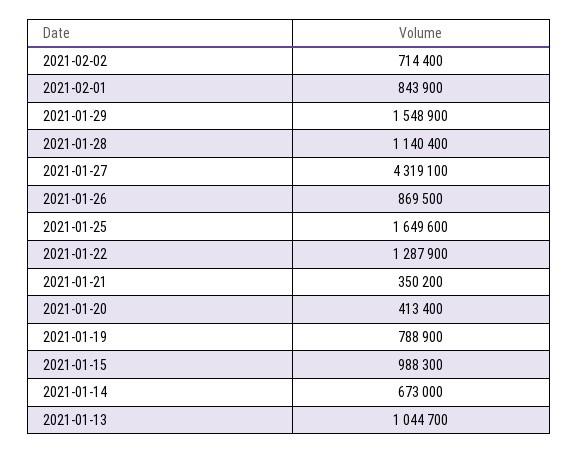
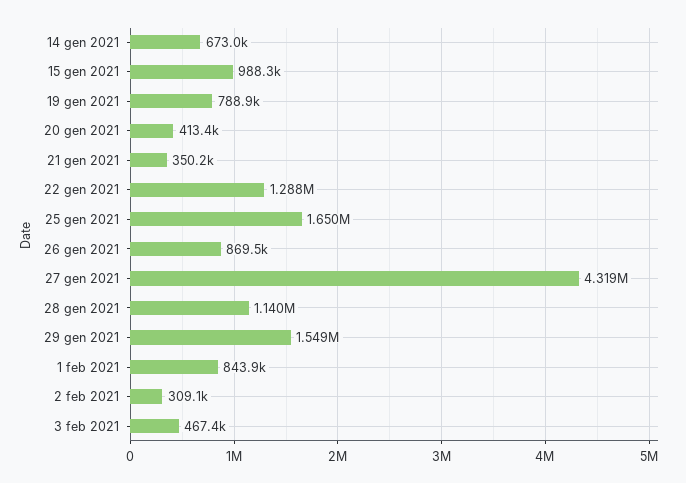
2021-02-02: 714400 -> 309100
2021-01-13: 1044700 -> none
3 feb 2021: none -> 467400

